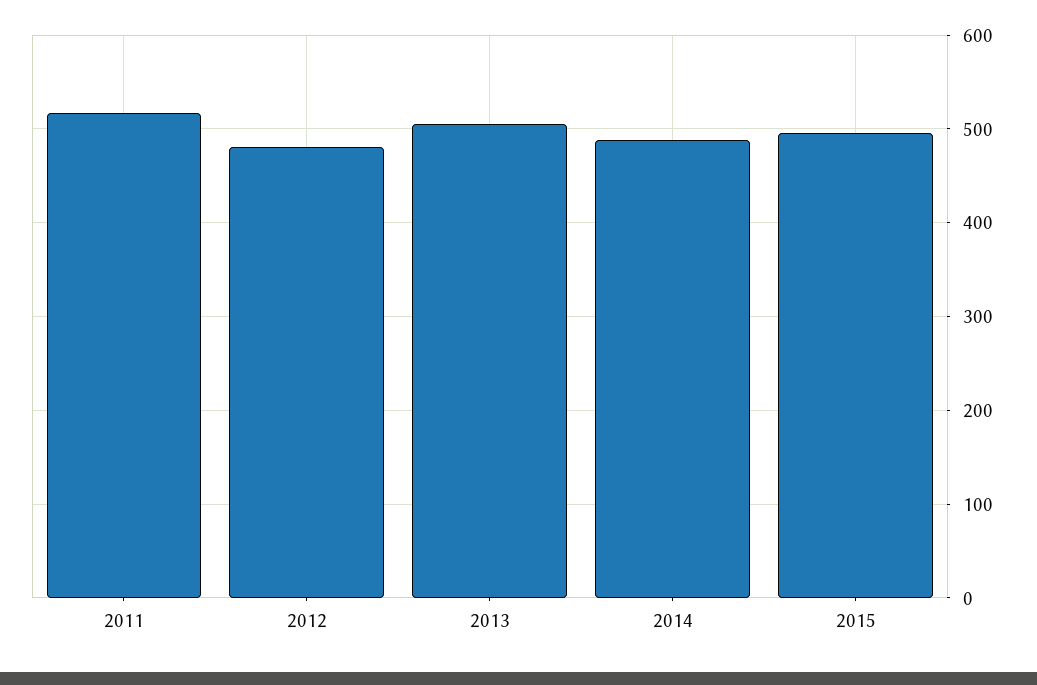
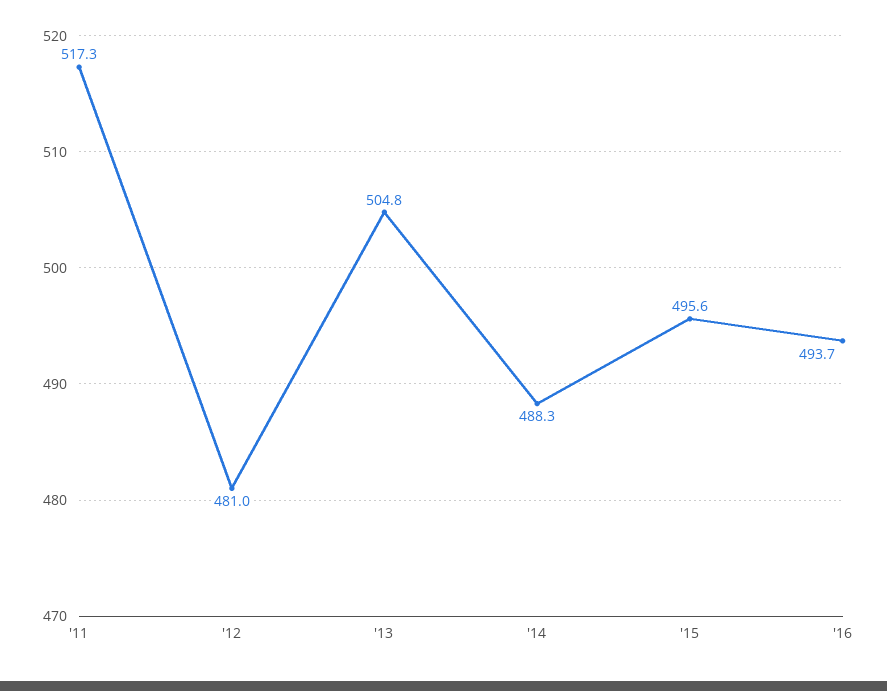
'16: none -> 493.7

